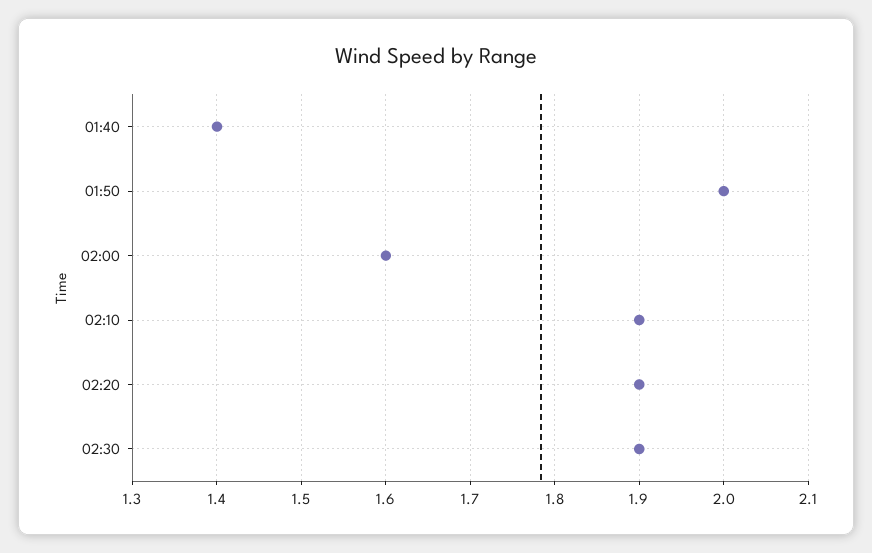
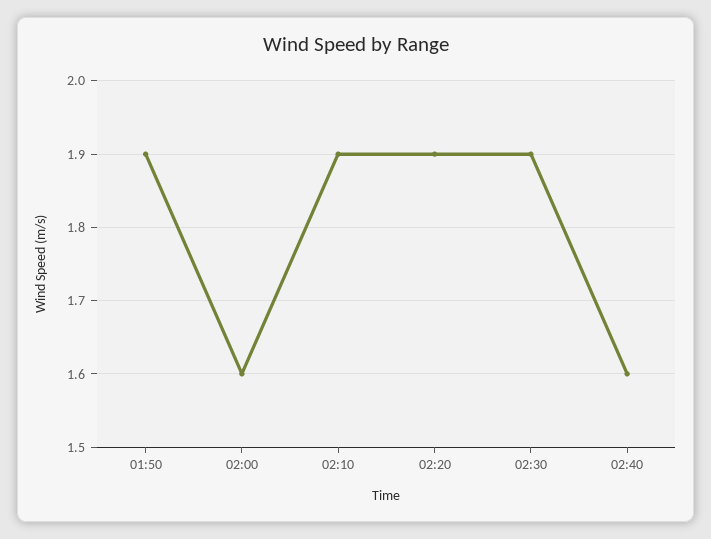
01:40: 1.4 -> none
01:50: 2 -> 1.9
02:40: none -> 1.6

